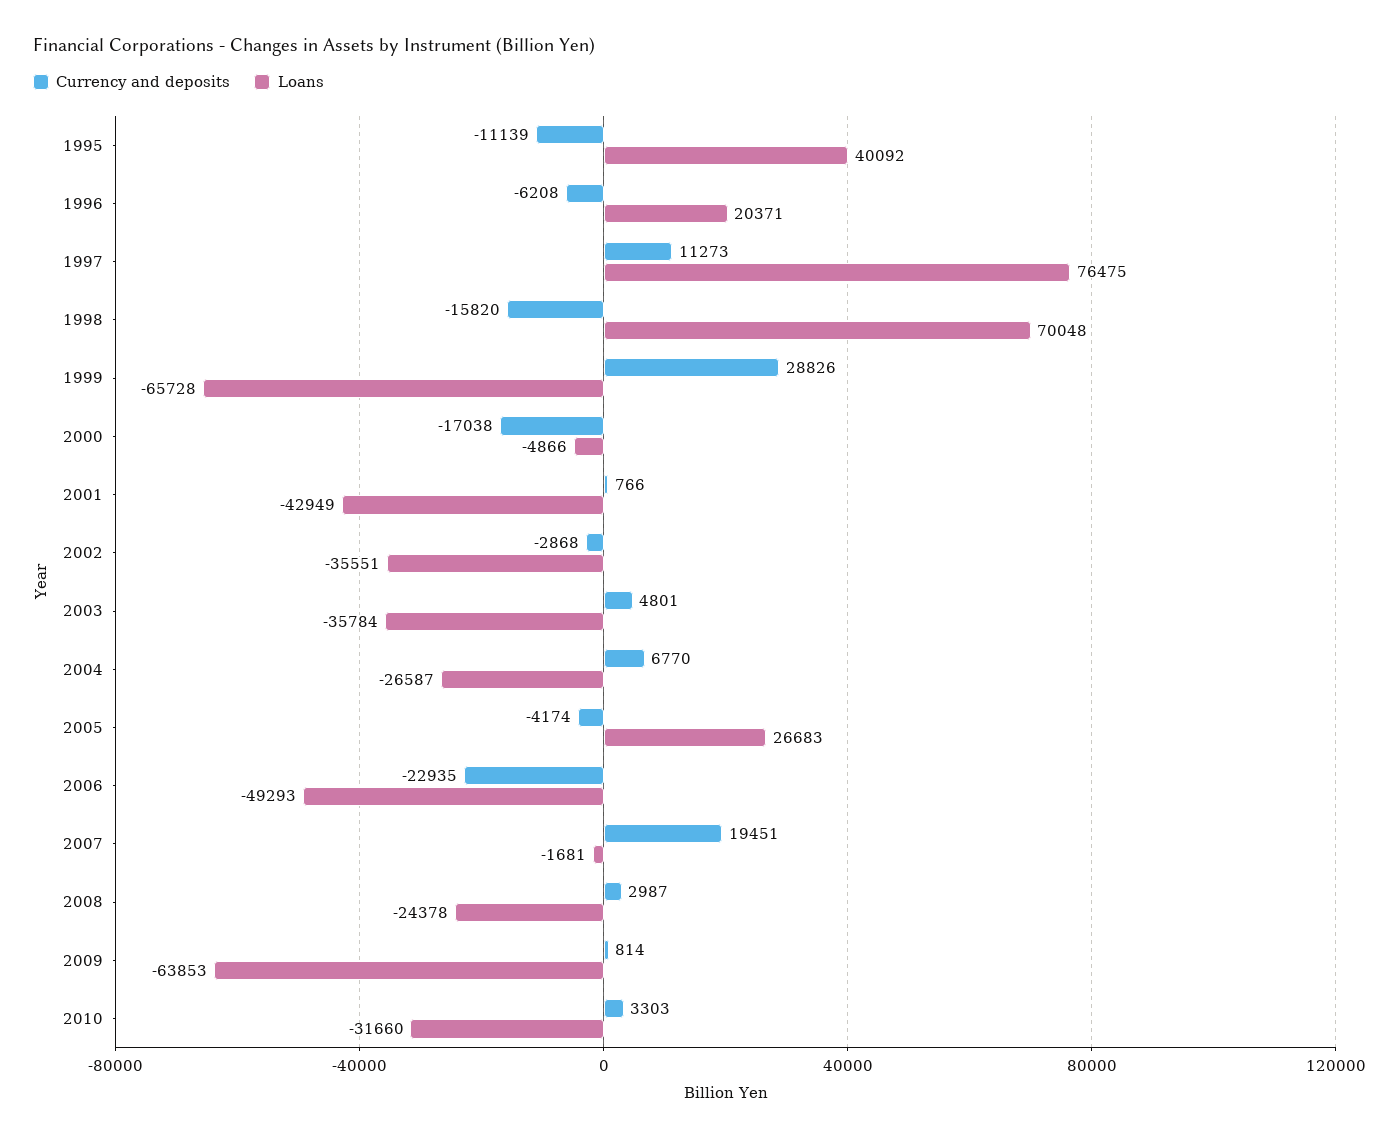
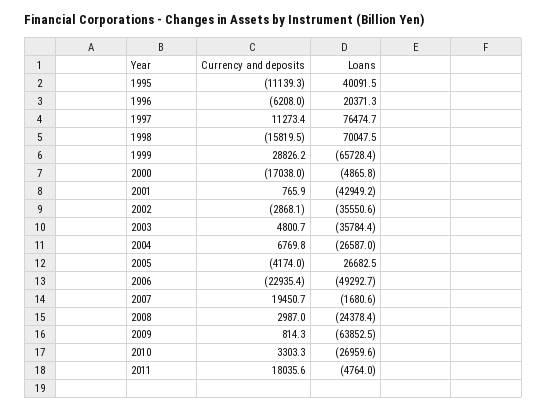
Loans, 2010: -31660 -> -26959.6
Currency and deposits, 2011: none -> 18035.6
Loans, 2011: none -> -4764

